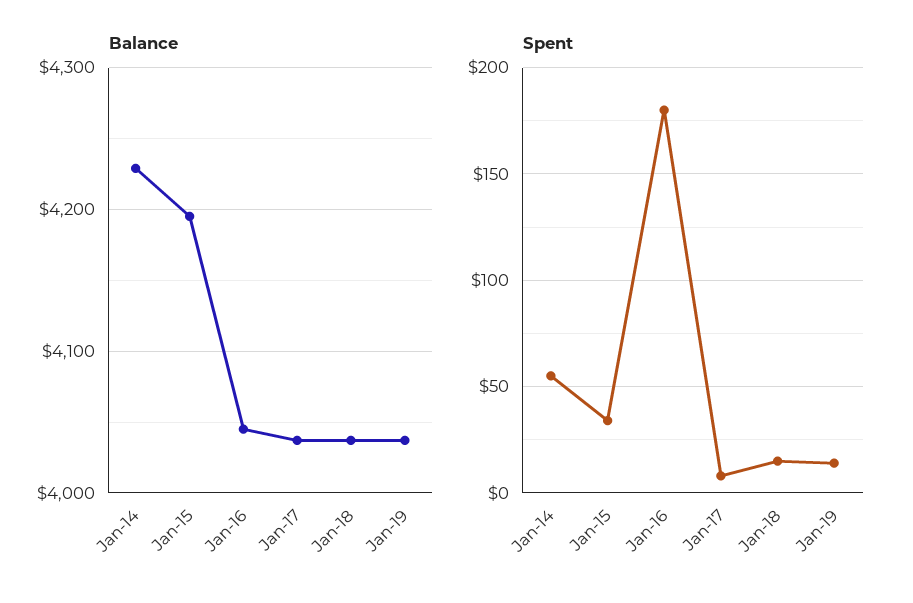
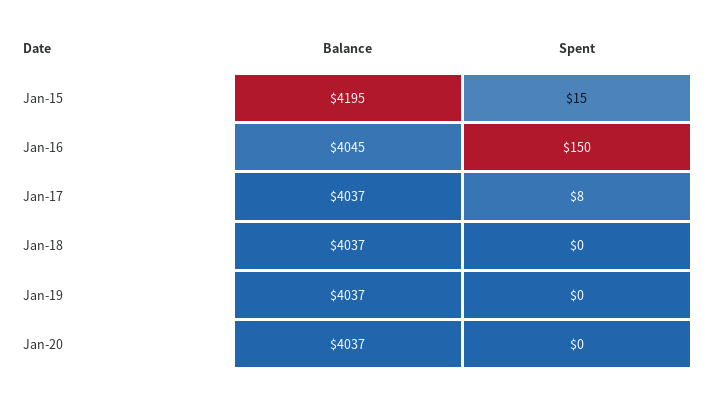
Balance, Jan-14: 4230 -> none
Spent, Jan-14: 55 -> none
Spent, Jan-15: 35 -> 15
Spent, Jan-16: 180 -> 150
Spent, Jan-18: 15 -> 0
Spent, Jan-19: 15 -> 0
Balance, Jan-20: none -> 4037
Spent, Jan-20: none -> 0

